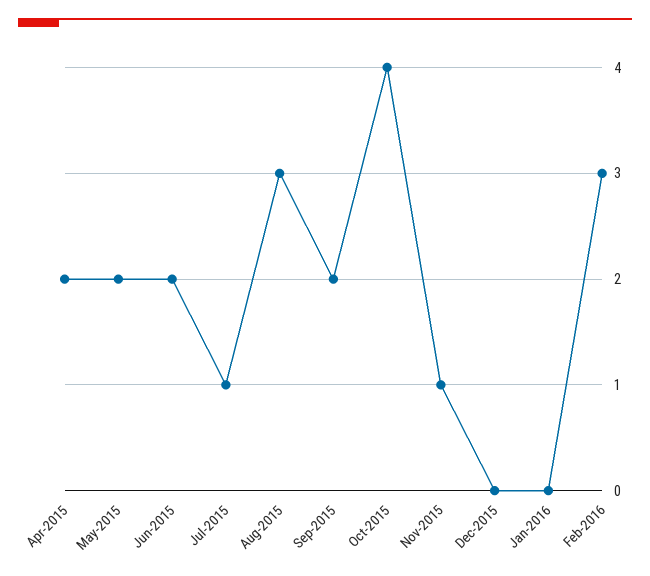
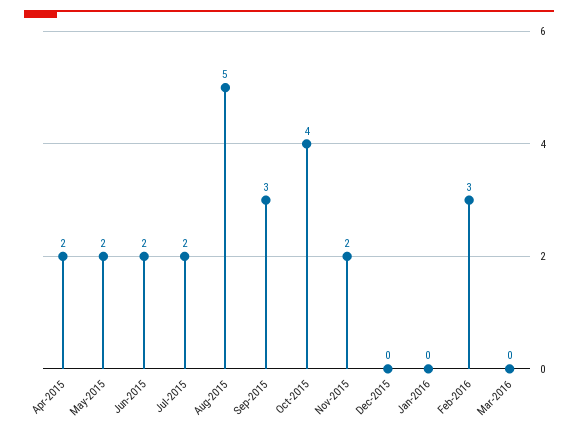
Jul-2015: 1 -> 2
Aug-2015: 3 -> 5
Sep-2015: 2 -> 3
Nov-2015: 1 -> 2
Mar-2016: none -> 0

